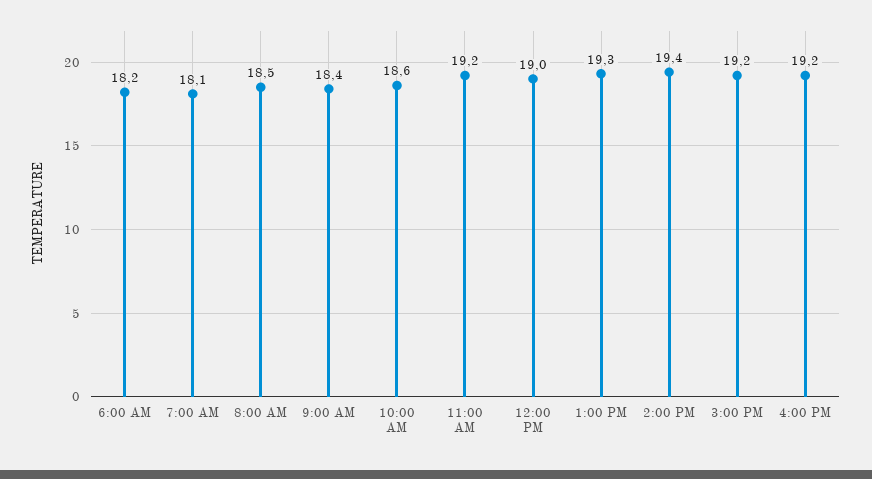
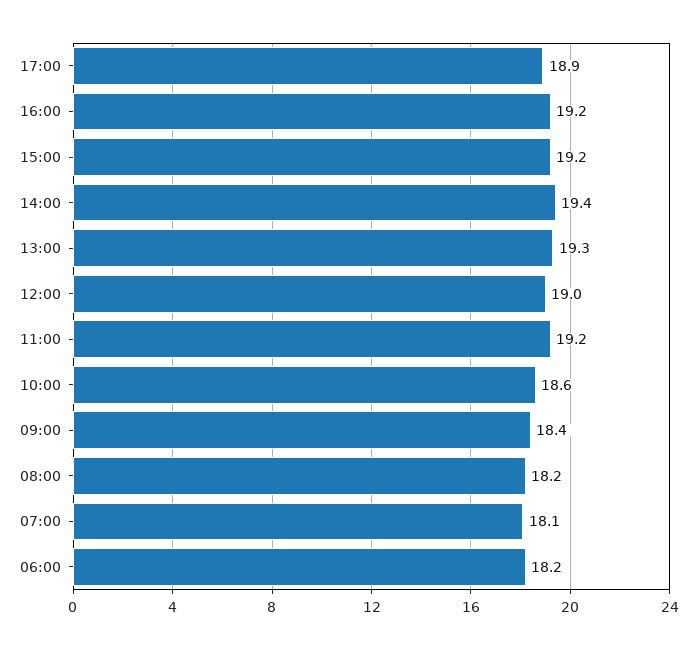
8:00 AM: 18.5 -> 18.2
17:00: none -> 18.9

